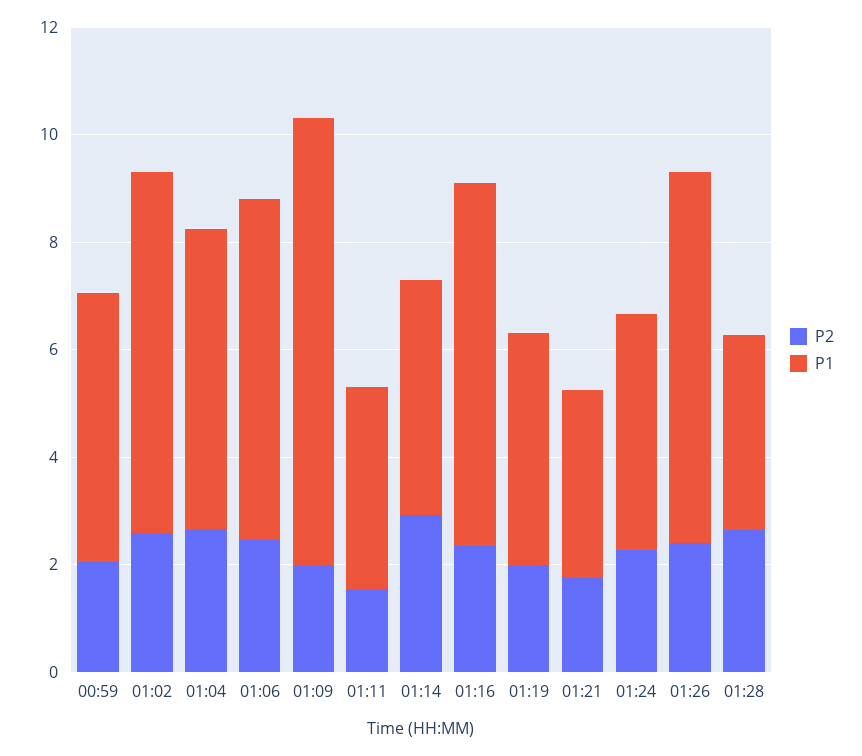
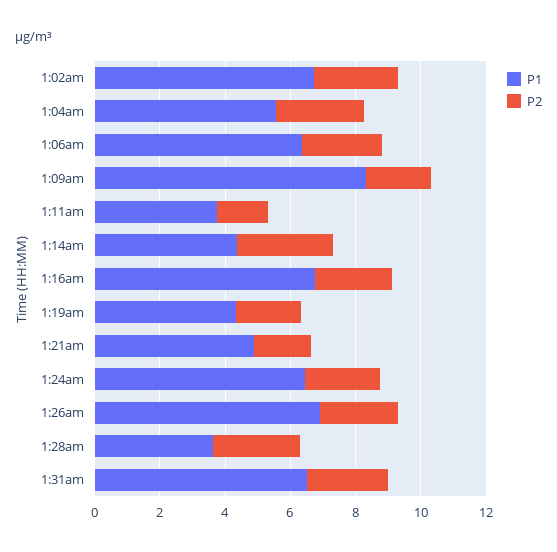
P2, 00:59: 2 -> none
P1, 00:59: 5 -> none
P1, 01:21: 3.5 -> 5
P1, 01:24: 4.5 -> 6.5
P1, 1:31am: none -> 6.5
P2, 1:31am: none -> 2.5

